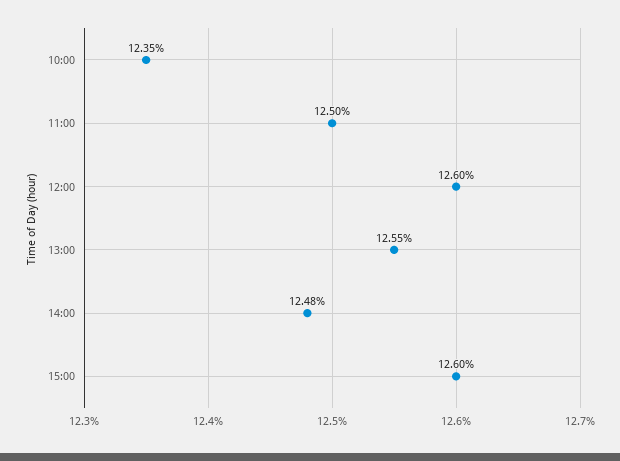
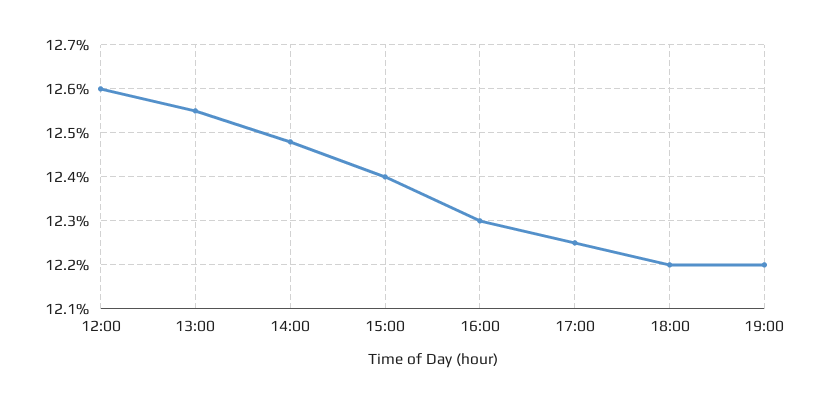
10:00: 12.35 -> none
11:00: 12.5 -> none
15:00: 12.6 -> 12.4
16:00: none -> 12.3
17:00: none -> 12.25
18:00: none -> 12.2
19:00: none -> 12.2

